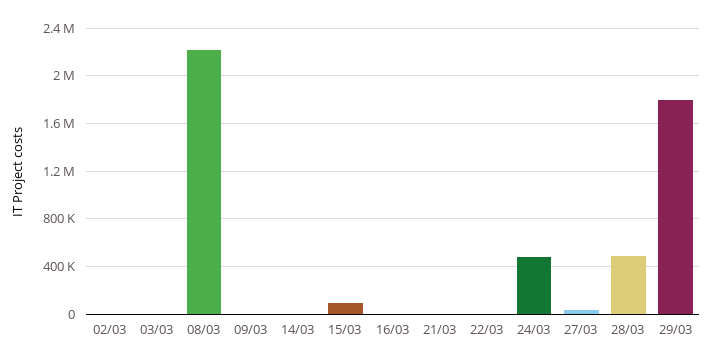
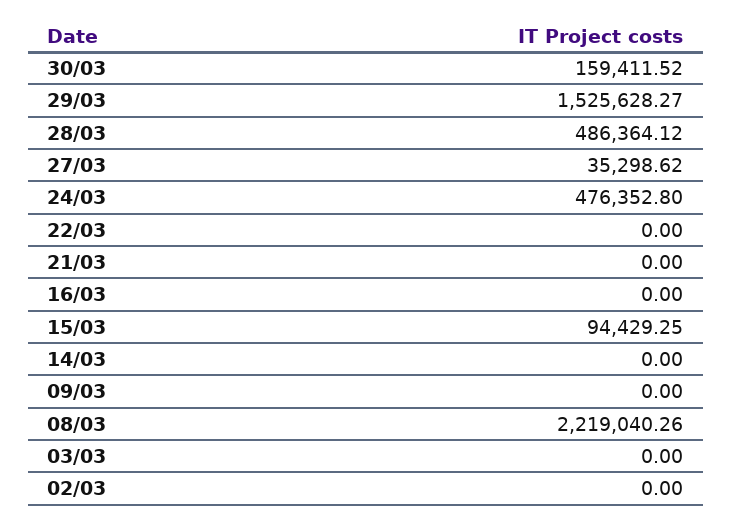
29/03: 1800000 -> 1525628.27
30/03: none -> 159411.52

